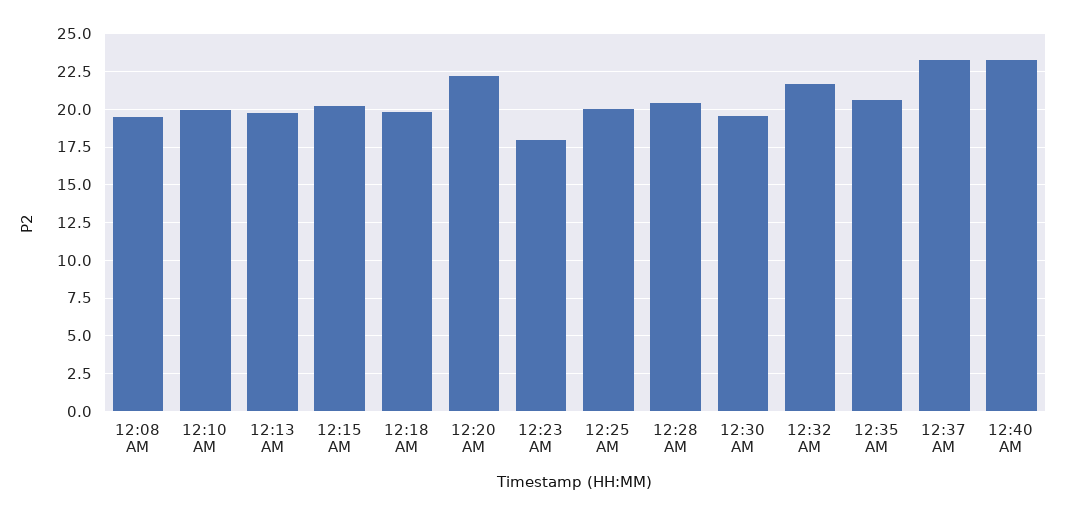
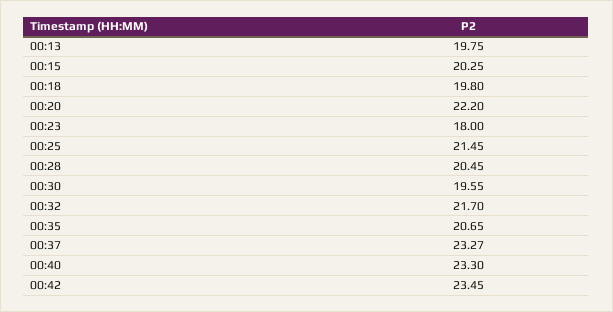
12:08 AM: 19.5 -> none
12:10 AM: 20 -> none
12:25 AM: 20 -> 21.45
00:42: none -> 23.45

